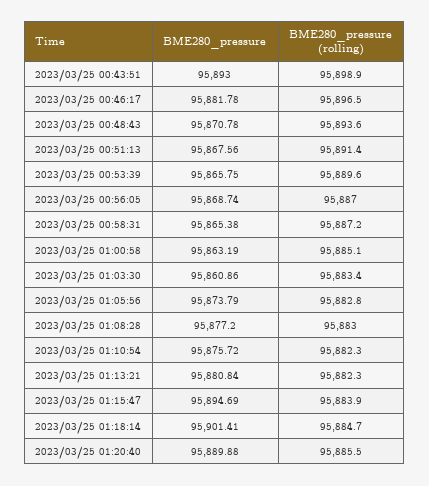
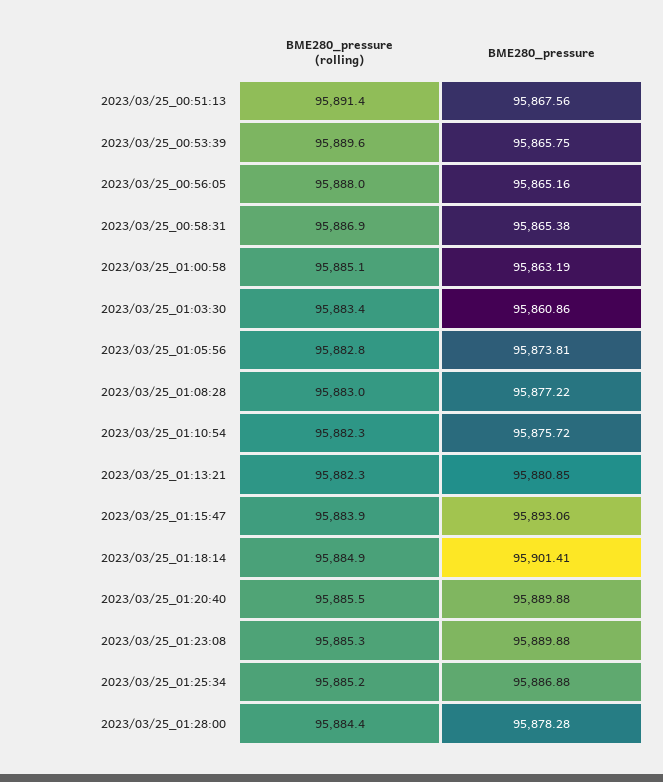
BME280_pressure, 2023/03/25 00:43:51: 95893 -> none
BME280_pressure (rolling), 2023/03/25 00:43:51: 95898.9 -> none
BME280_pressure, 2023/03/25 00:46:17: 95881.78 -> none
BME280_pressure (rolling), 2023/03/25 00:46:17: 95896.5 -> none
BME280_pressure, 2023/03/25 00:48:43: 95870.78 -> none
BME280_pressure (rolling), 2023/03/25 00:48:43: 95893.6 -> none
BME280_pressure, 2023/03/25 00:56:05: 95868.74 -> 95865.16
BME280_pressure (rolling), 2023/03/25 00:56:05: 95887 -> 95888
BME280_pressure (rolling), 2023/03/25 00:58:31: 95887.2 -> 95886.9
BME280_pressure, 2023/03/25 01:05:56: 95873.79 -> 95873.81
BME280_pressure, 2023/03/25 01:08:28: 95877.2 -> 95877.22
BME280_pressure, 2023/03/25 01:13:21: 95880.84 -> 95880.85
BME280_pressure, 2023/03/25 01:15:47: 95894.69 -> 95893.06
BME280_pressure (rolling), 2023/03/25 01:18:14: 95884.7 -> 95884.9
BME280_pressure (rolling), 2023/03/25_01:23:08: none -> 95885.3
BME280_pressure, 2023/03/25_01:23:08: none -> 95889.88
BME280_pressure (rolling), 2023/03/25_01:25:34: none -> 95885.2
BME280_pressure, 2023/03/25_01:25:34: none -> 95886.88
BME280_pressure (rolling), 2023/03/25_01:28:00: none -> 95884.4
BME280_pressure, 2023/03/25_01:28:00: none -> 95878.28

